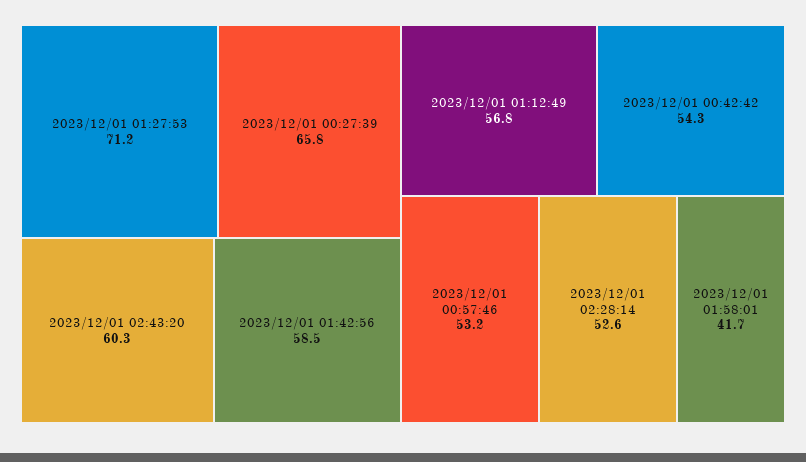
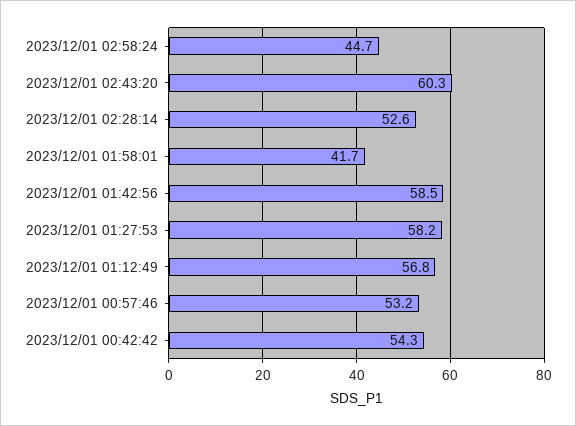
2023/12/01 01:27:53: 71.2 -> 58.2
2023/12/01 00:27:39: 65.8 -> none
2023/12/01 02:58:24: none -> 44.7

